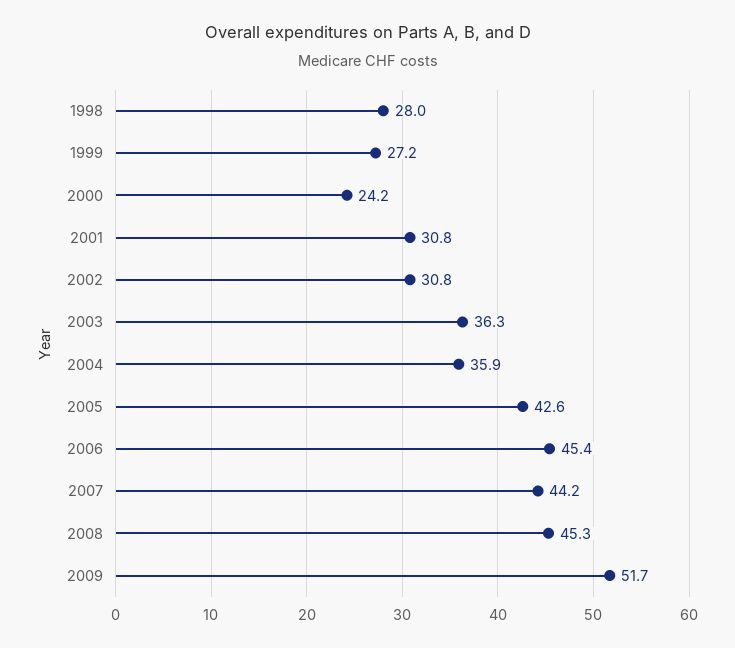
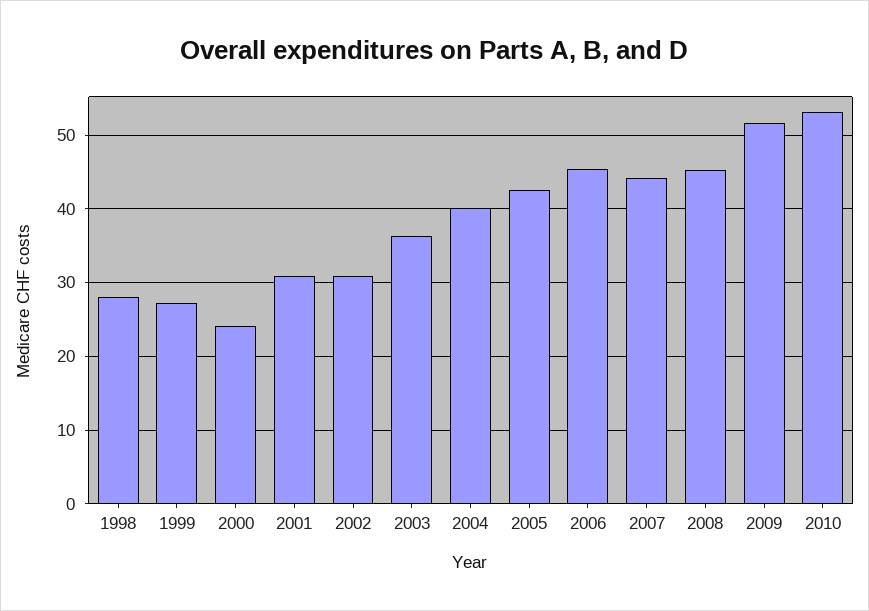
2004: 35.9 -> 40
2010: none -> 53

